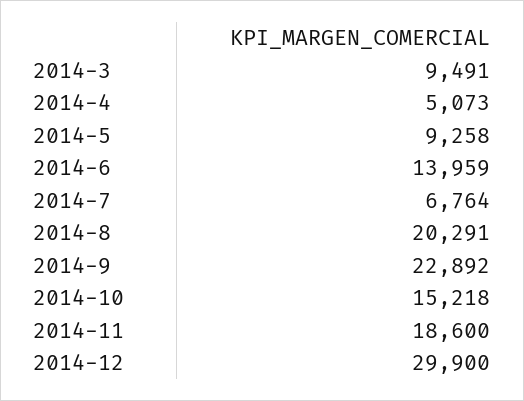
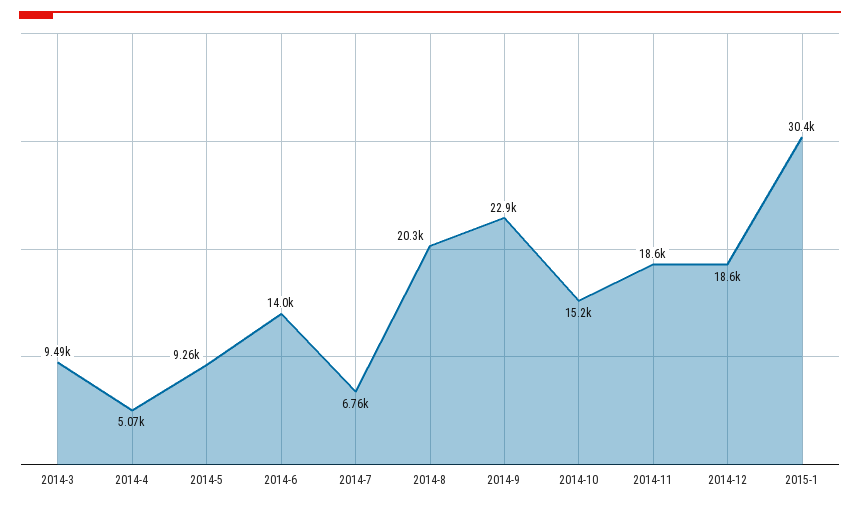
2014-12: 29900 -> 18600
2015-1: none -> 30400

